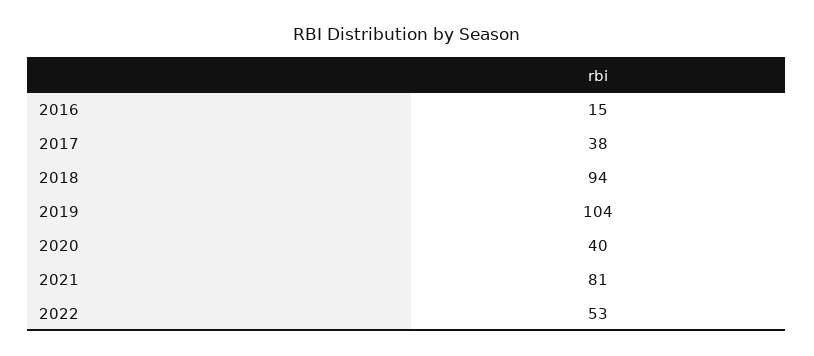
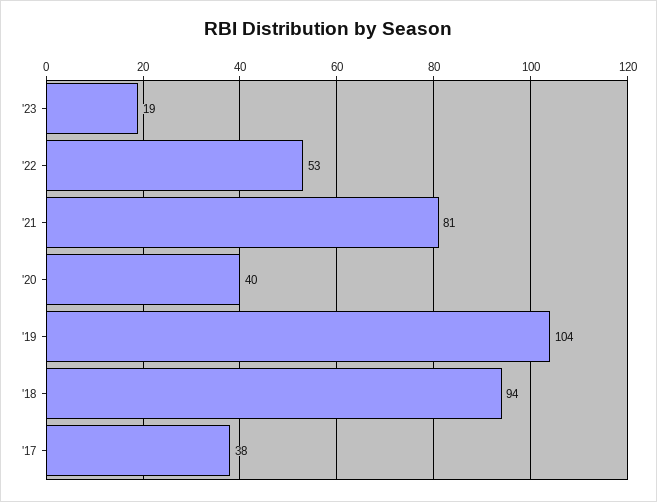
2016: 15 -> none
'23: none -> 19

